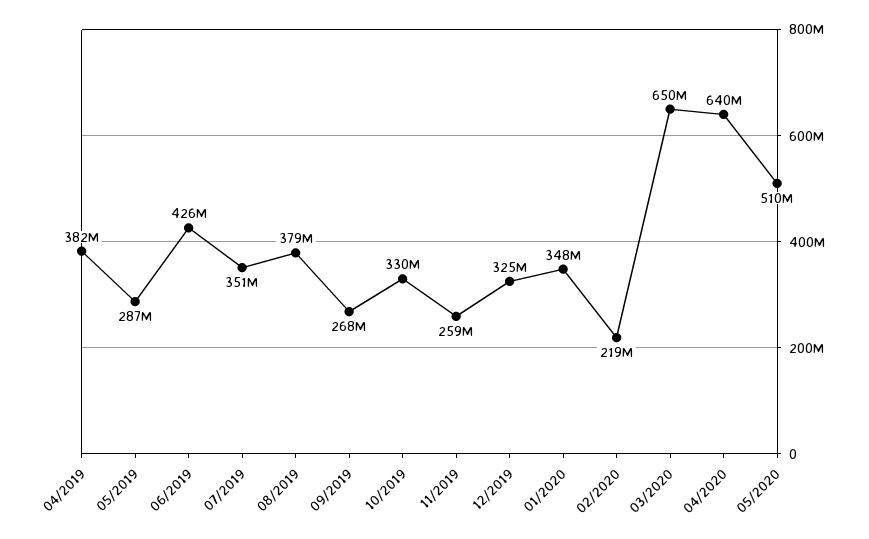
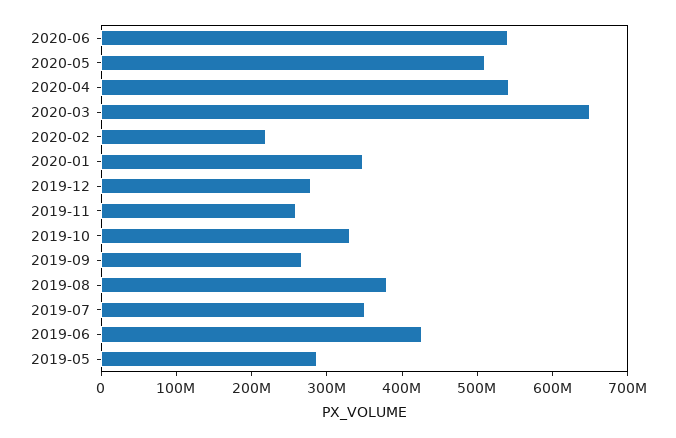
04/2019: 382000000 -> none
12/2019: 325000000 -> 280000000
04/2020: 640000000 -> 540000000
2020-06: none -> 540000000

